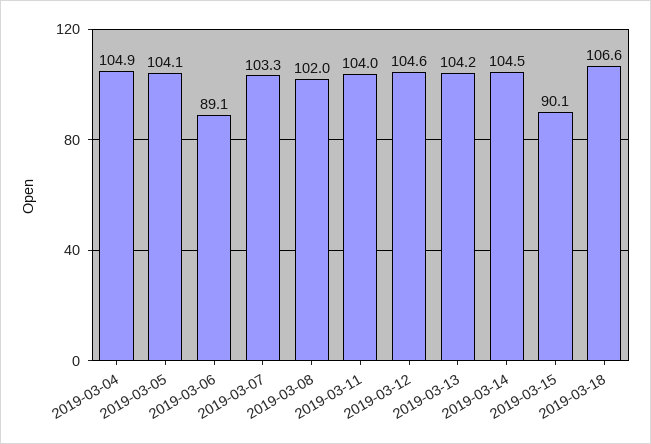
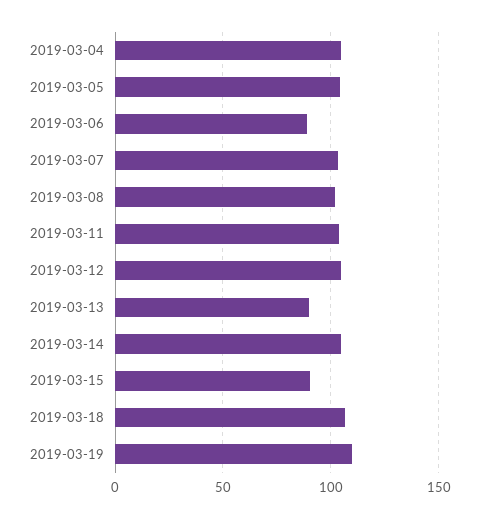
2019-03-13: 104.2 -> 90
2019-03-19: none -> 110

